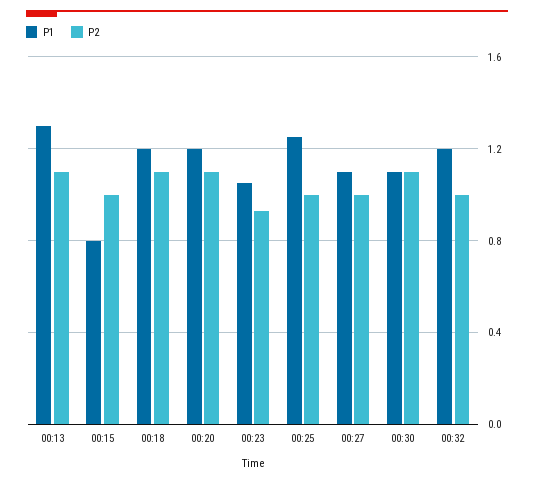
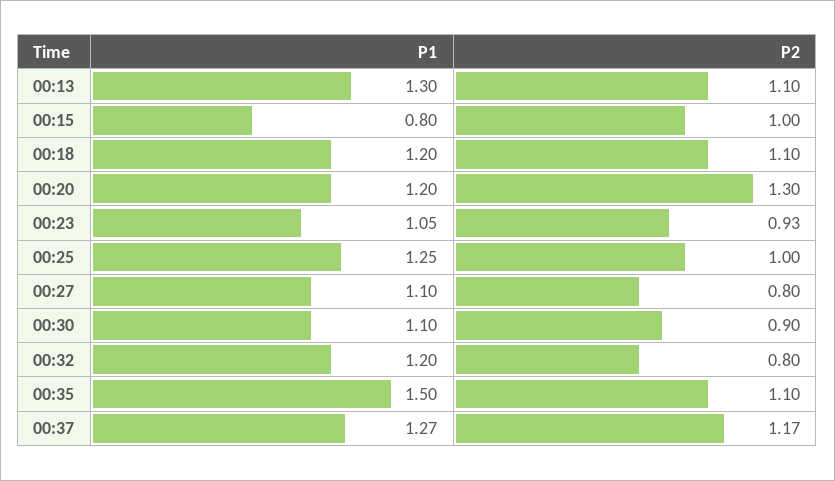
P2, 00:20: 1.1 -> 1.3
P2, 00:27: 1 -> 0.8
P2, 00:30: 1.1 -> 0.9
P2, 00:32: 1 -> 0.8
P1, 00:35: none -> 1.5
P2, 00:35: none -> 1.1
P1, 00:37: none -> 1.27
P2, 00:37: none -> 1.17

